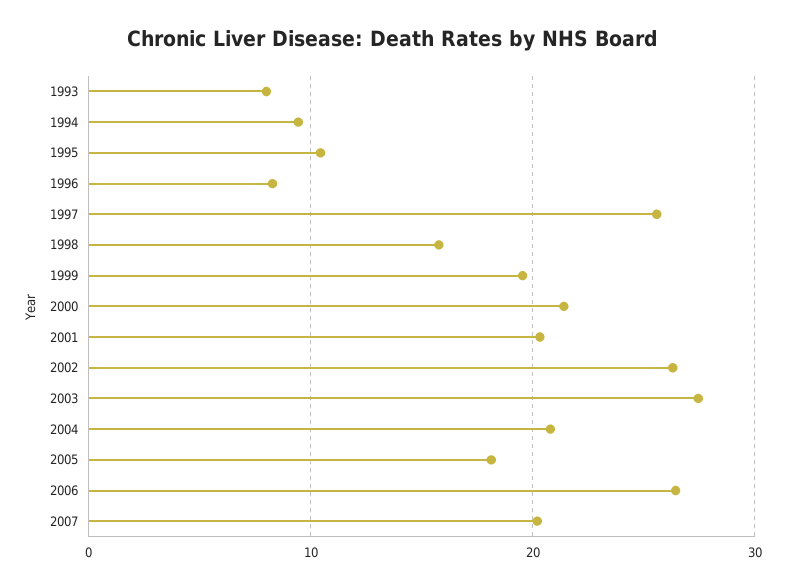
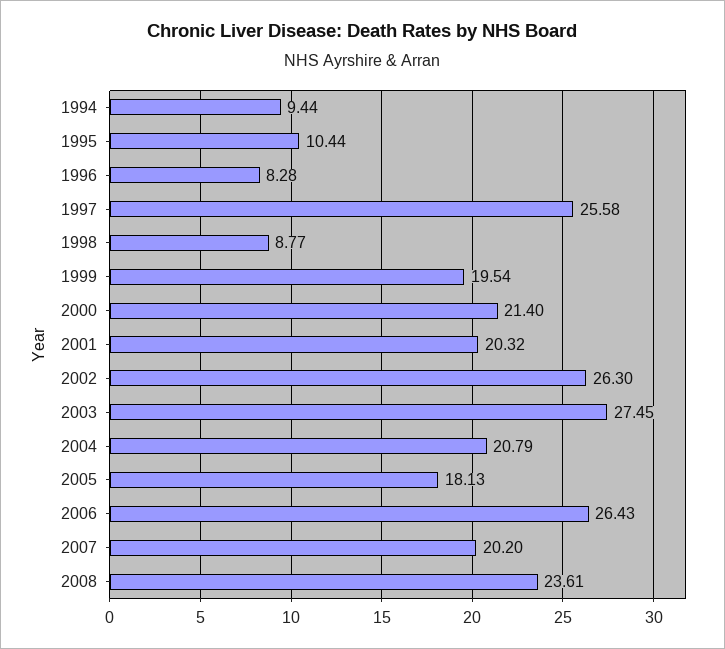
1993: 8 -> none
1998: 16 -> 8.77
2008: none -> 23.61

